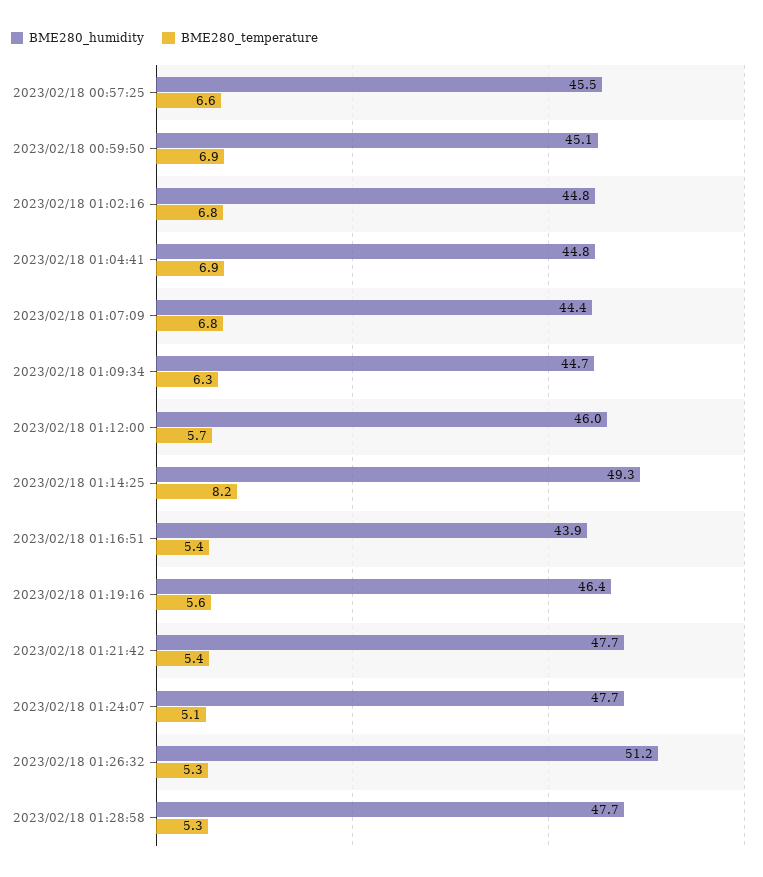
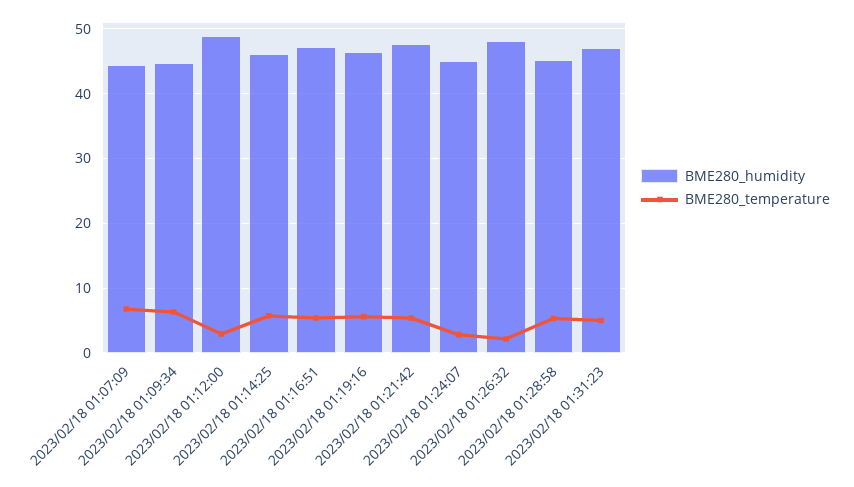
BME280_humidity, 2023/02/18 00:57:25: 45.5 -> none
BME280_temperature, 2023/02/18 00:57:25: 6.6 -> none
BME280_humidity, 2023/02/18 00:59:50: 45.1 -> none
BME280_temperature, 2023/02/18 00:59:50: 6.9 -> none
BME280_humidity, 2023/02/18 01:02:16: 44.8 -> none
BME280_temperature, 2023/02/18 01:02:16: 6.8 -> none
BME280_humidity, 2023/02/18 01:04:41: 44.8 -> none
BME280_temperature, 2023/02/18 01:04:41: 6.9 -> none
BME280_humidity, 2023/02/18 01:12:00: 46 -> 49
BME280_temperature, 2023/02/18 01:12:00: 5.7 -> 3
BME280_humidity, 2023/02/18 01:14:25: 49.3 -> 46
BME280_temperature, 2023/02/18 01:14:25: 8.2 -> 6
BME280_humidity, 2023/02/18 01:16:51: 43.9 -> 47
BME280_humidity, 2023/02/18 01:24:07: 47.7 -> 45
BME280_temperature, 2023/02/18 01:24:07: 5.1 -> 3
BME280_humidity, 2023/02/18 01:26:32: 51.2 -> 48
BME280_temperature, 2023/02/18 01:26:32: 5.3 -> 2
BME280_humidity, 2023/02/18 01:28:58: 47.7 -> 45
BME280_humidity, 2023/02/18 01:31:23: none -> 47
BME280_temperature, 2023/02/18 01:31:23: none -> 5

